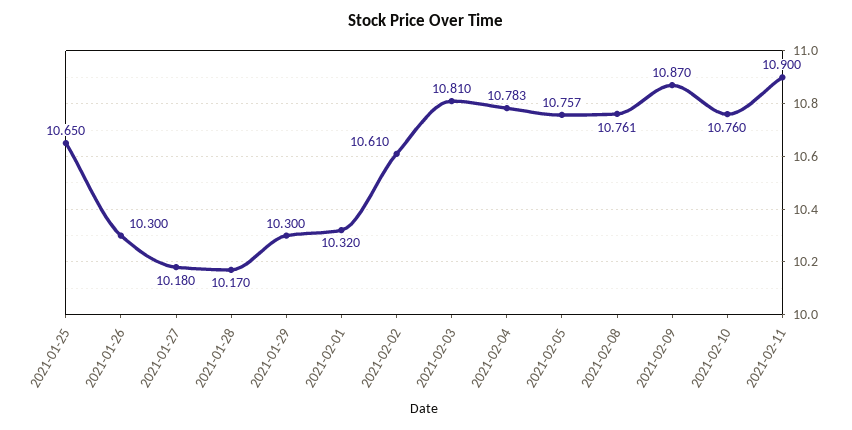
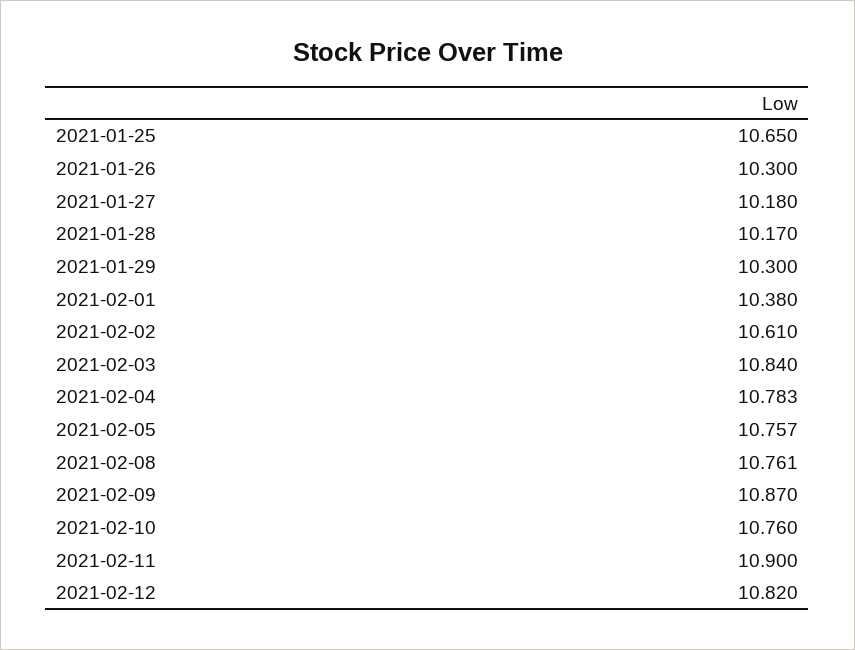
2021-02-01: 10.32 -> 10.38
2021-02-03: 10.81 -> 10.84
2021-02-12: none -> 10.82

